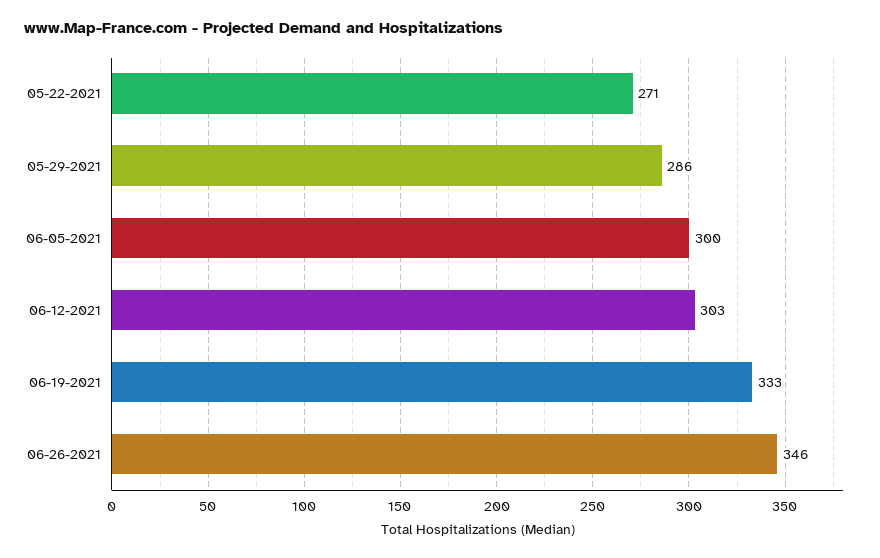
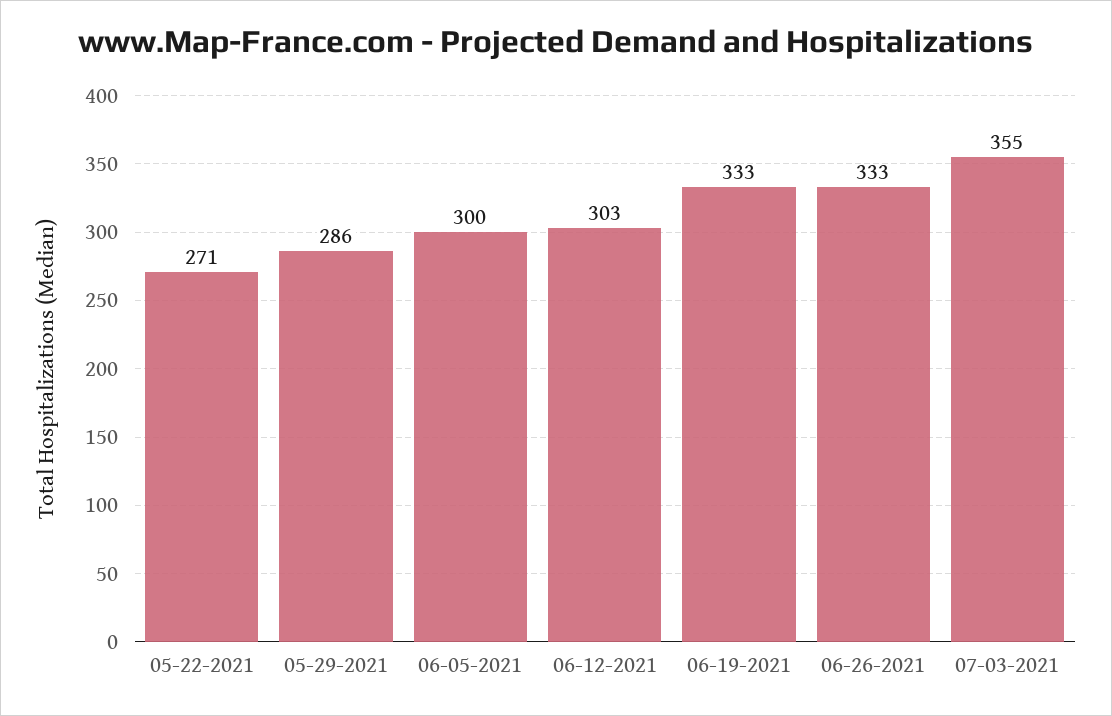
06-26-2021: 346 -> 333
07-03-2021: none -> 355

